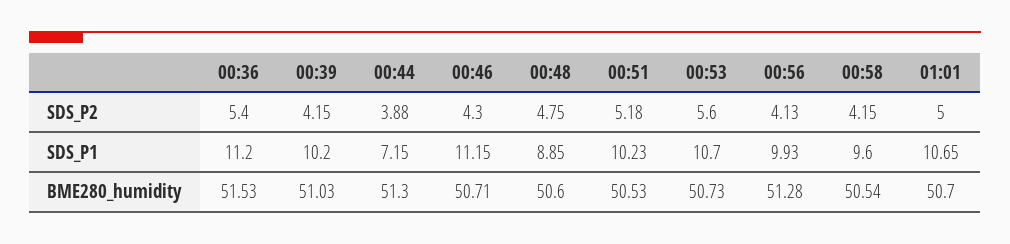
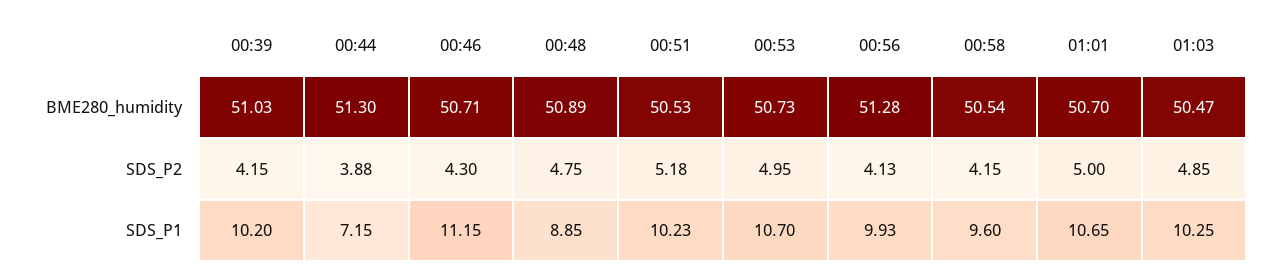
00:36, SDS_P2: 5.4 -> none
00:53, SDS_P2: 5.6 -> 4.95
00:36, SDS_P1: 11.2 -> none
00:36, BME280_humidity: 51.53 -> none
00:48, BME280_humidity: 50.6 -> 50.89
01:03, BME280_humidity: none -> 50.47
01:03, SDS_P2: none -> 4.85
01:03, SDS_P1: none -> 10.25

